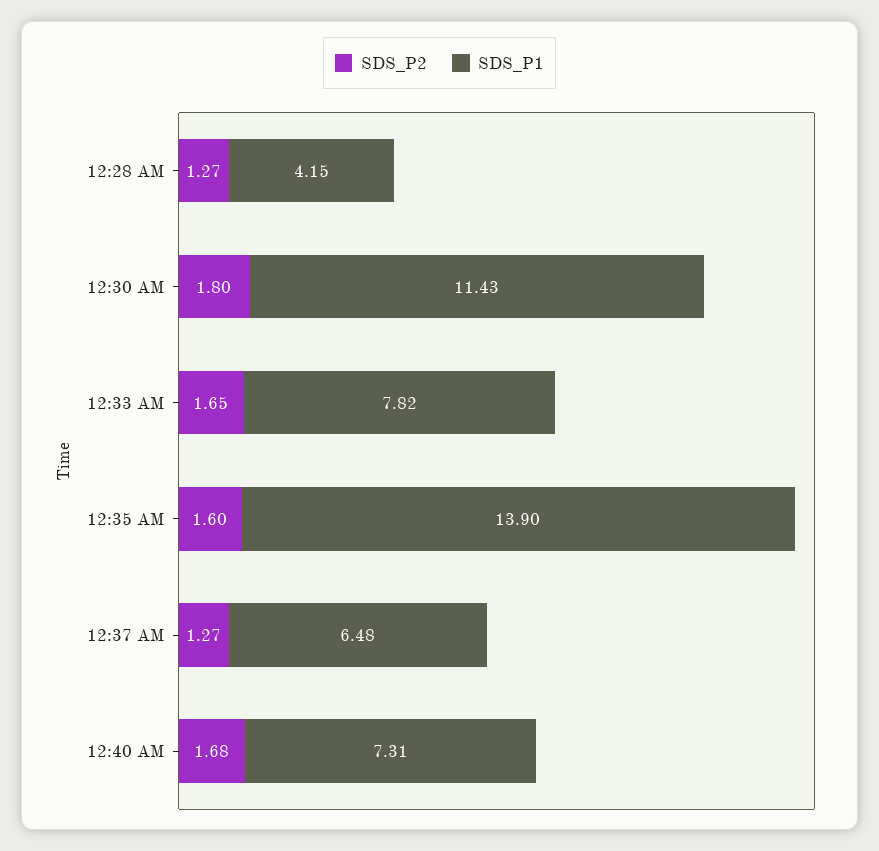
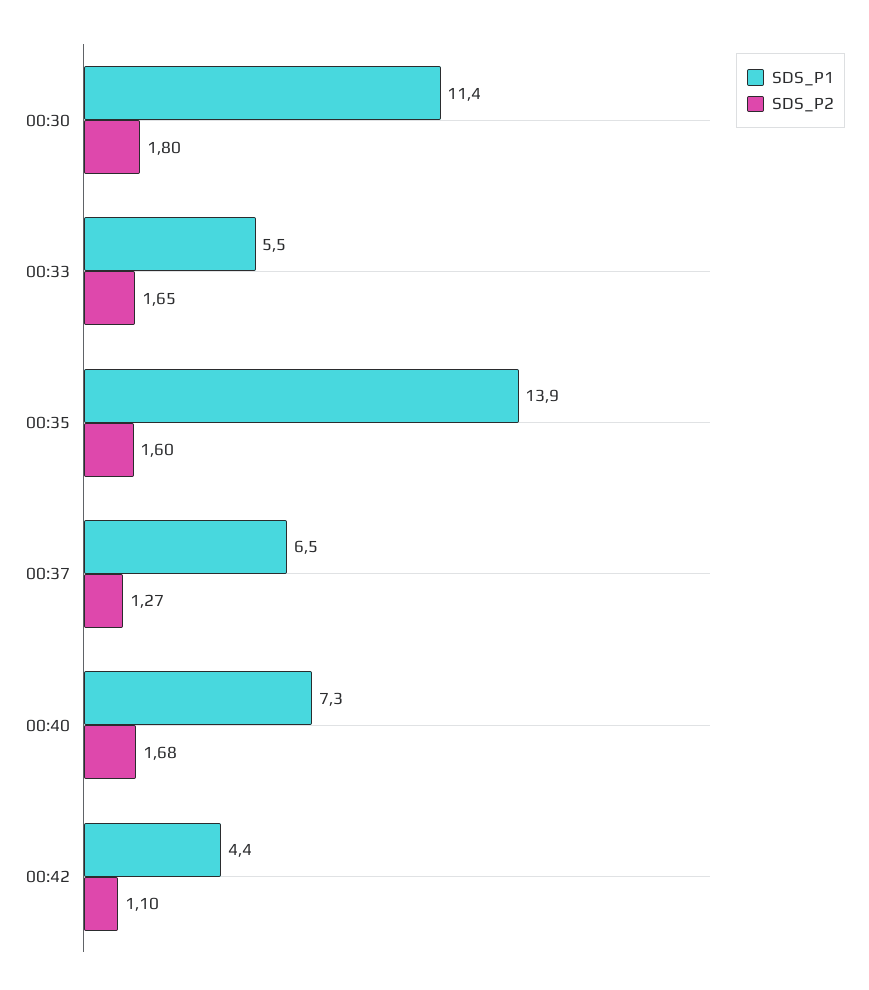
SDS_P2, 12:28 AM: 1.27 -> none
SDS_P1, 12:28 AM: 4.15 -> none
SDS_P1, 12:33 AM: 7.82 -> 5.5
SDS_P1, 00:42: none -> 4.4
SDS_P2, 00:42: none -> 1.1

